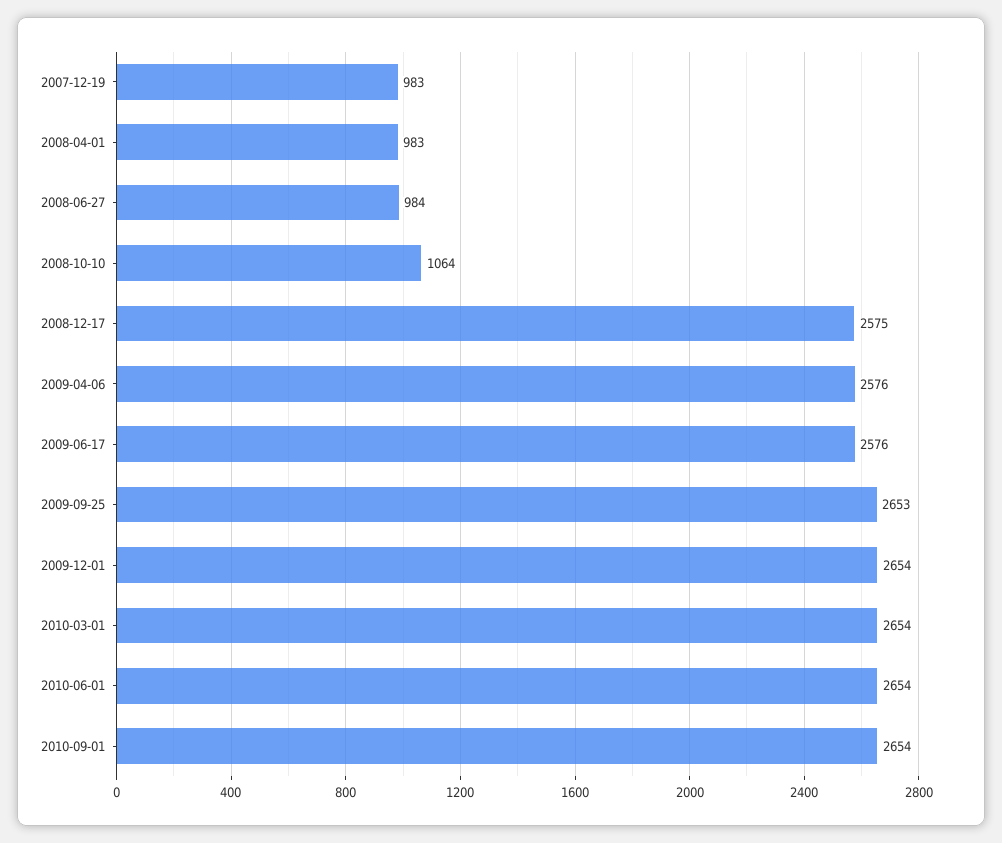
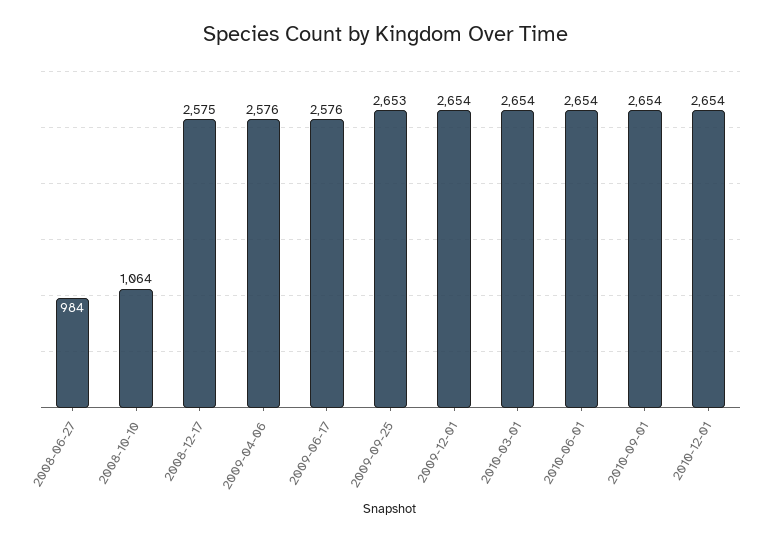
2007-12-19: 983 -> none
2008-04-01: 983 -> none
2010-12-01: none -> 2654

